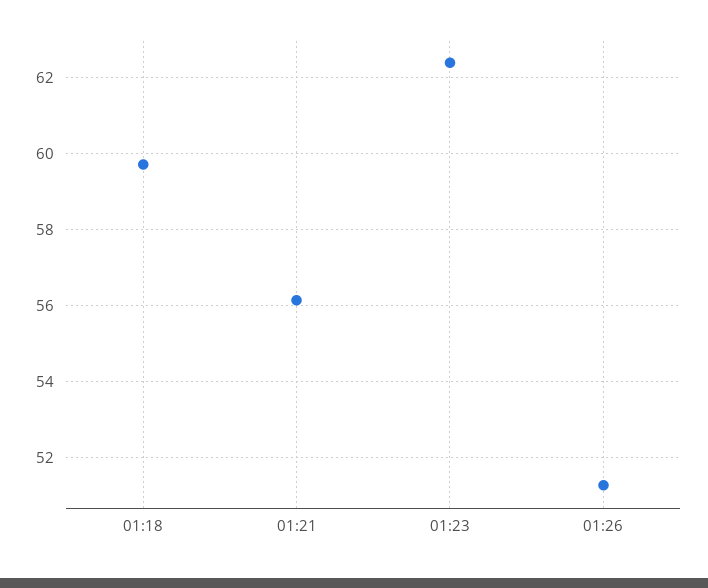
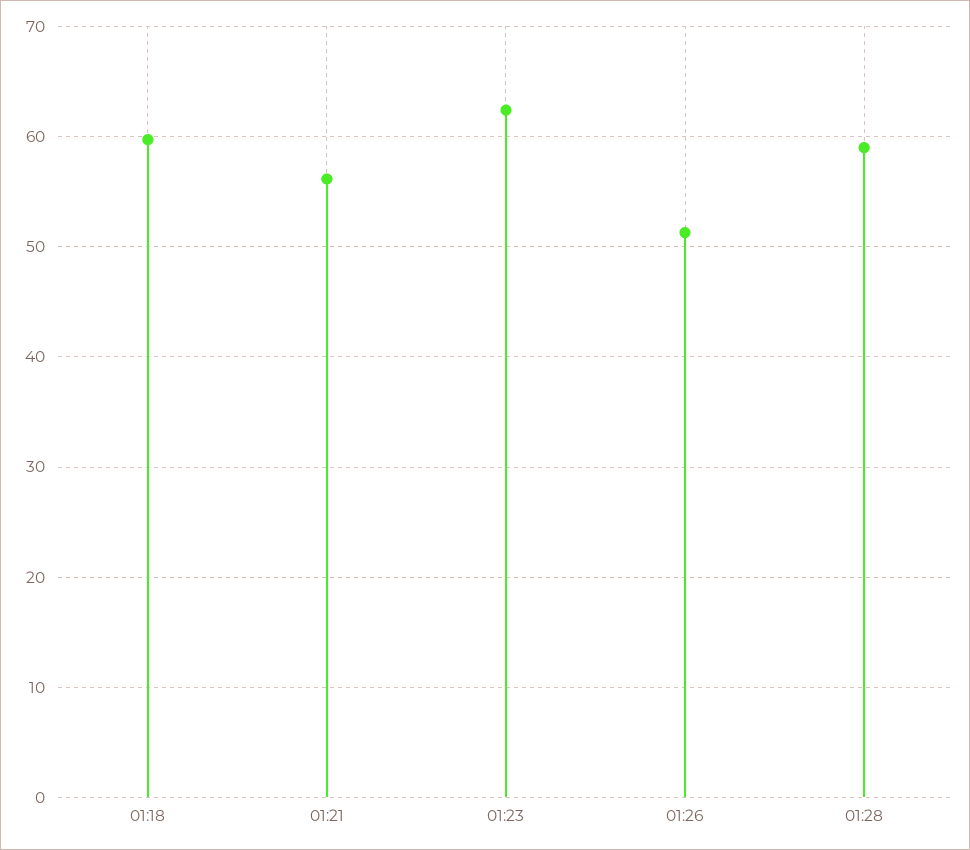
01:28: none -> 59

